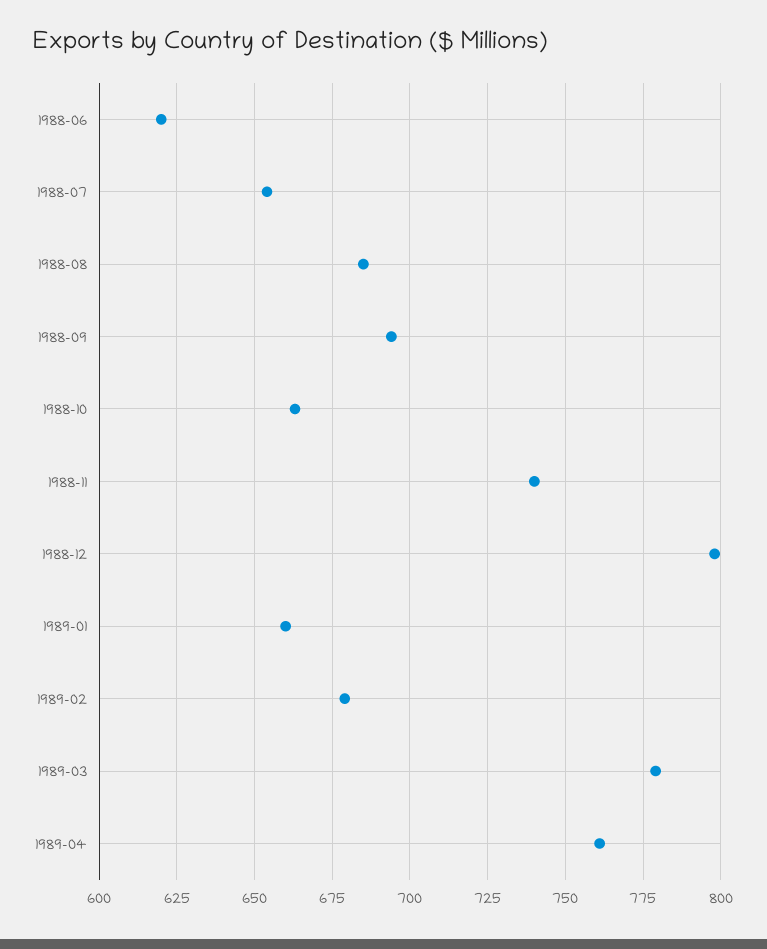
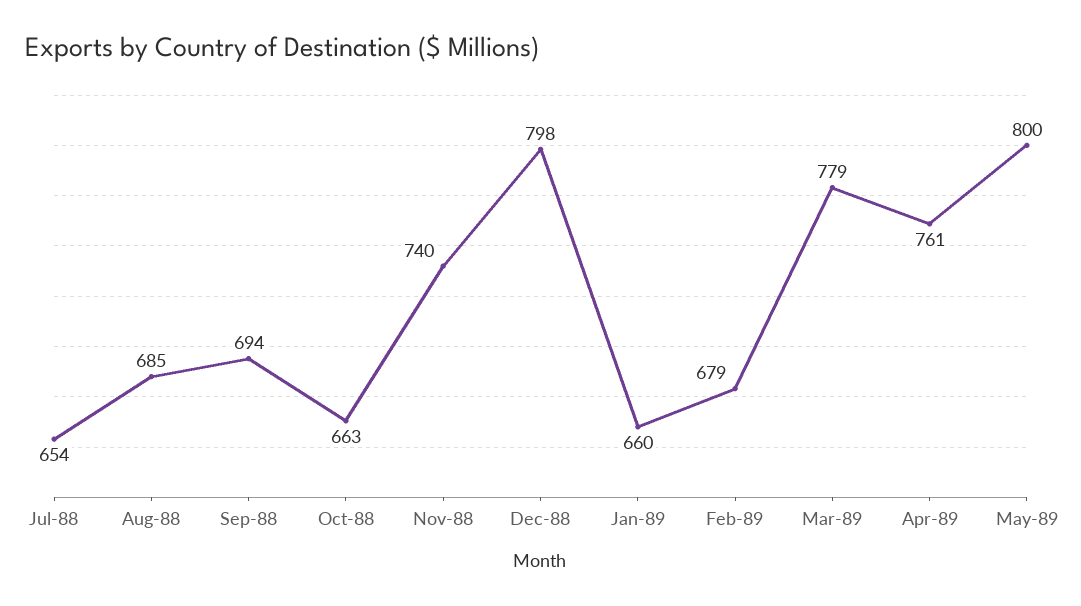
1988-06: 620 -> none
May-89: none -> 800

